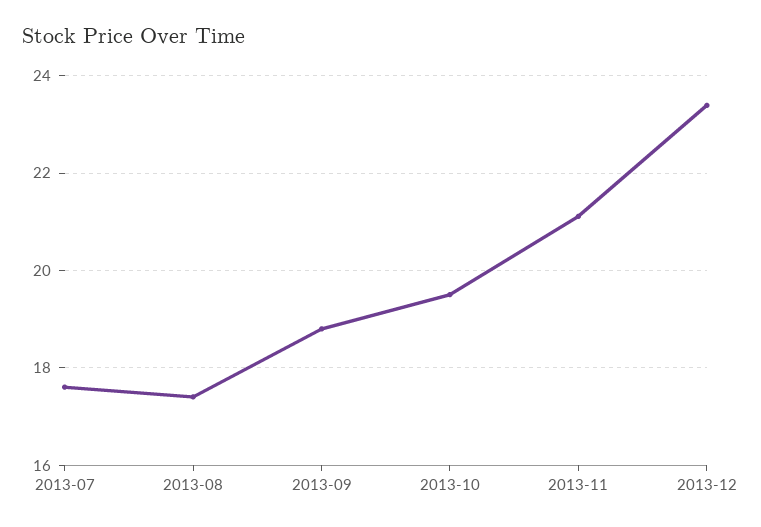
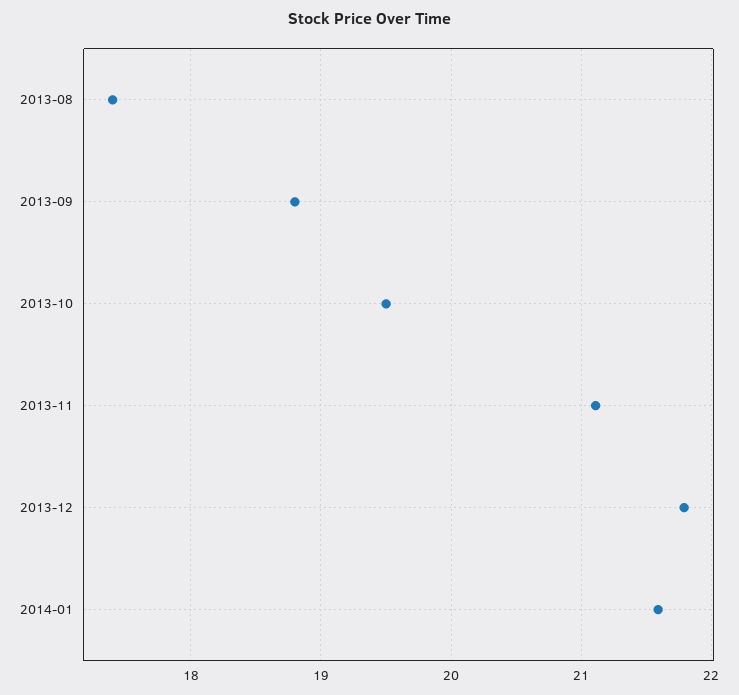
2013-07: 17.6 -> none
2013-12: 23.4 -> 21.8
2014-01: none -> 21.6

